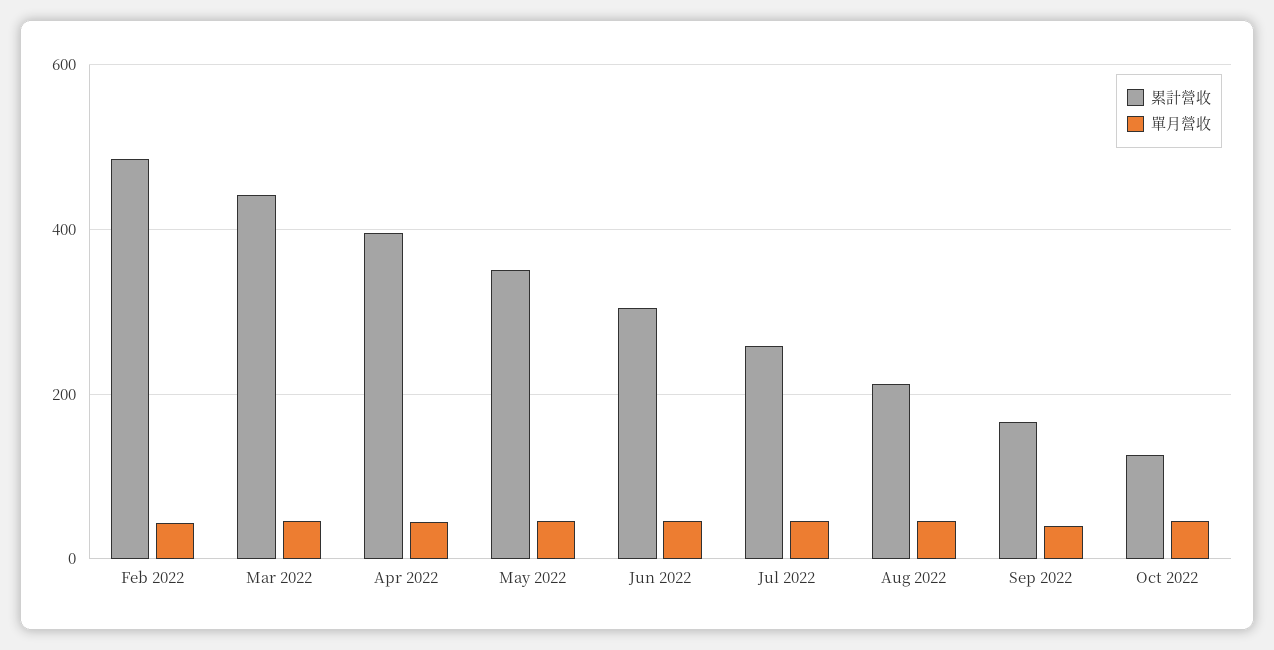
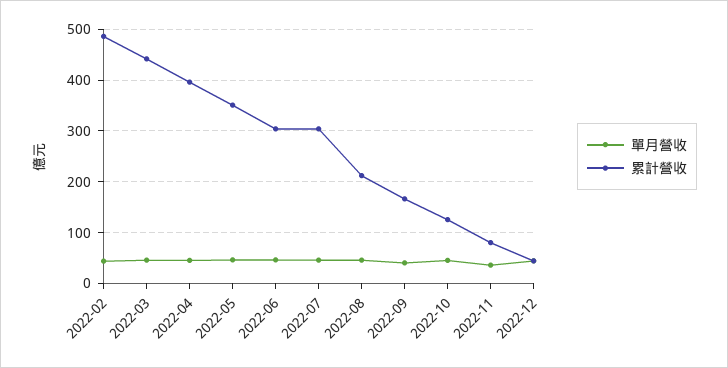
累計營收, Jul 2022: 260 -> 300
單月營收, 2022-11: none -> 40
累計營收, 2022-11: none -> 80
單月營收, 2022-12: none -> 40
累計營收, 2022-12: none -> 40

